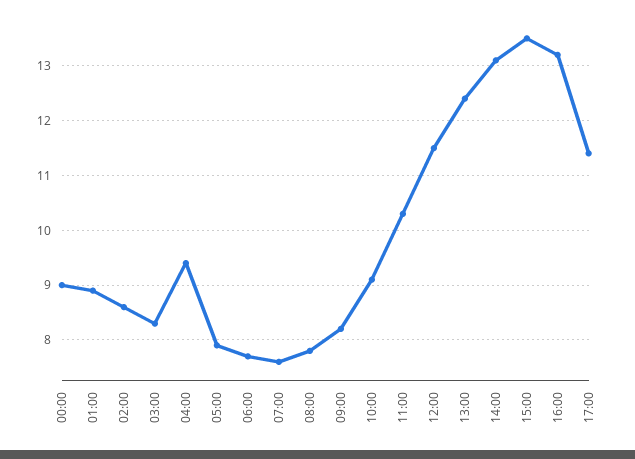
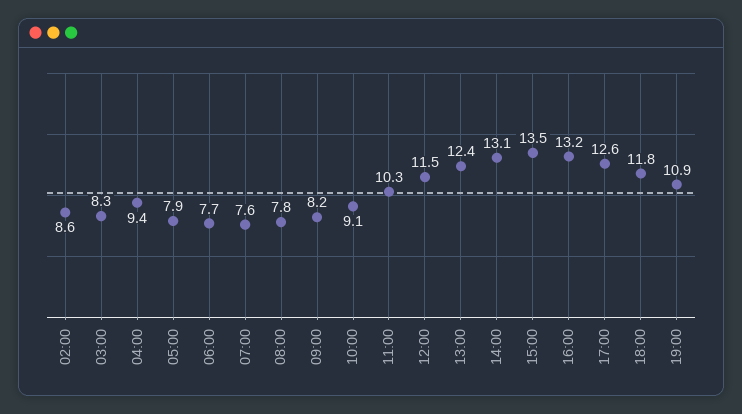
00:00: 9 -> none
01:00: 9 -> none
17:00: 11.5 -> 12.6
18:00: none -> 11.8
19:00: none -> 10.9

